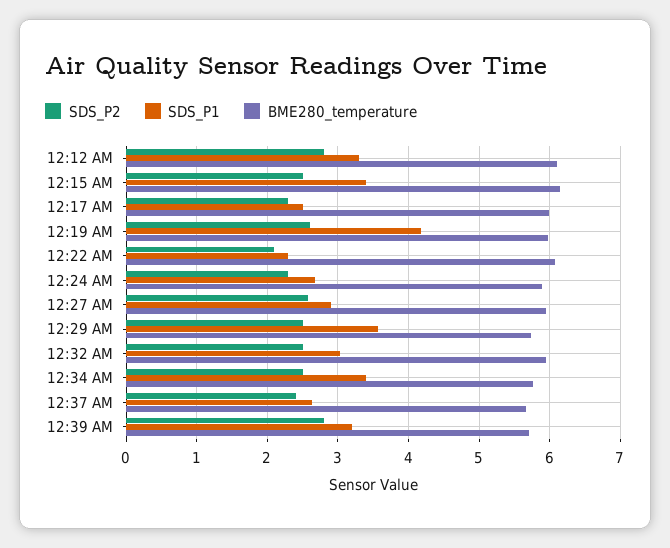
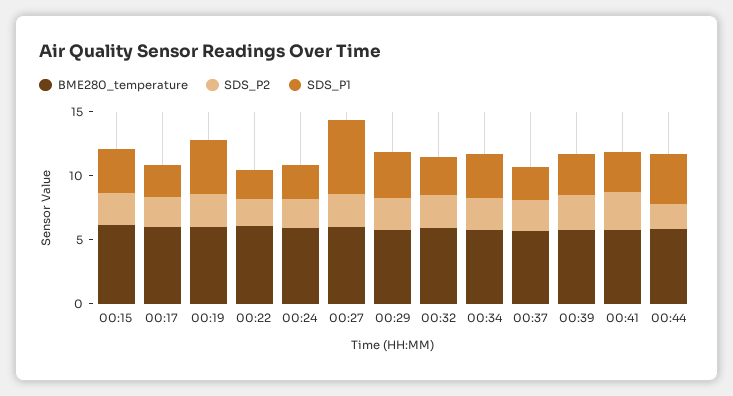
SDS_P2, 12:12 AM: 2.8 -> none
SDS_P1, 12:12 AM: 3.3 -> none
BME280_temperature, 12:12 AM: 6.1 -> none
SDS_P1, 12:27 AM: 2.9 -> 6
BME280_temperature, 00:41: none -> 6
SDS_P2, 00:41: none -> 3
SDS_P1, 00:41: none -> 3
BME280_temperature, 00:44: none -> 6
SDS_P2, 00:44: none -> 2
SDS_P1, 00:44: none -> 4

